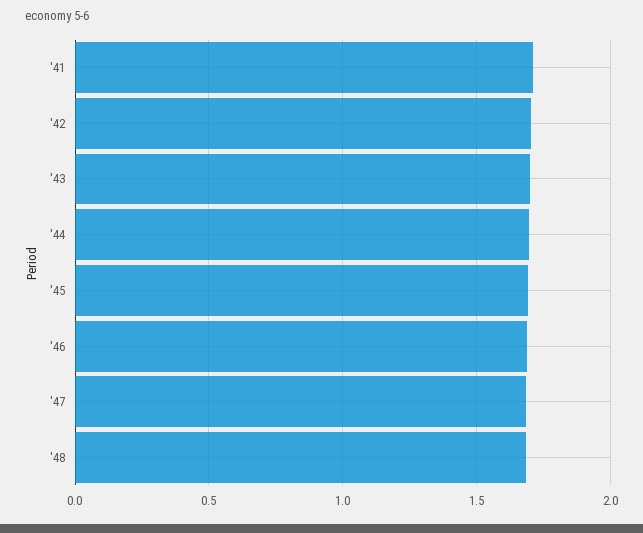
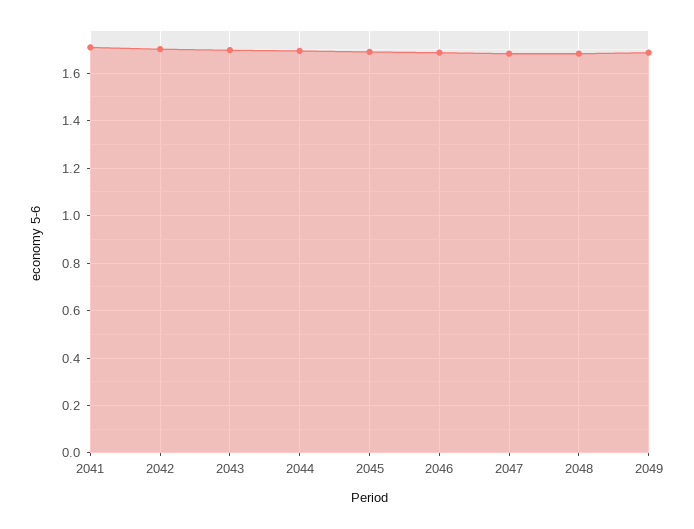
2049: none -> 1.7

